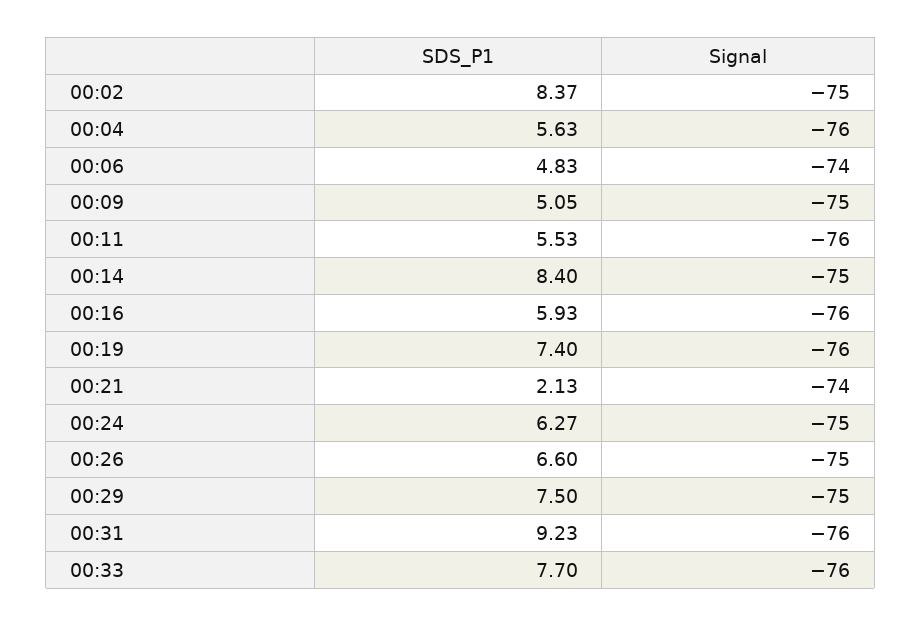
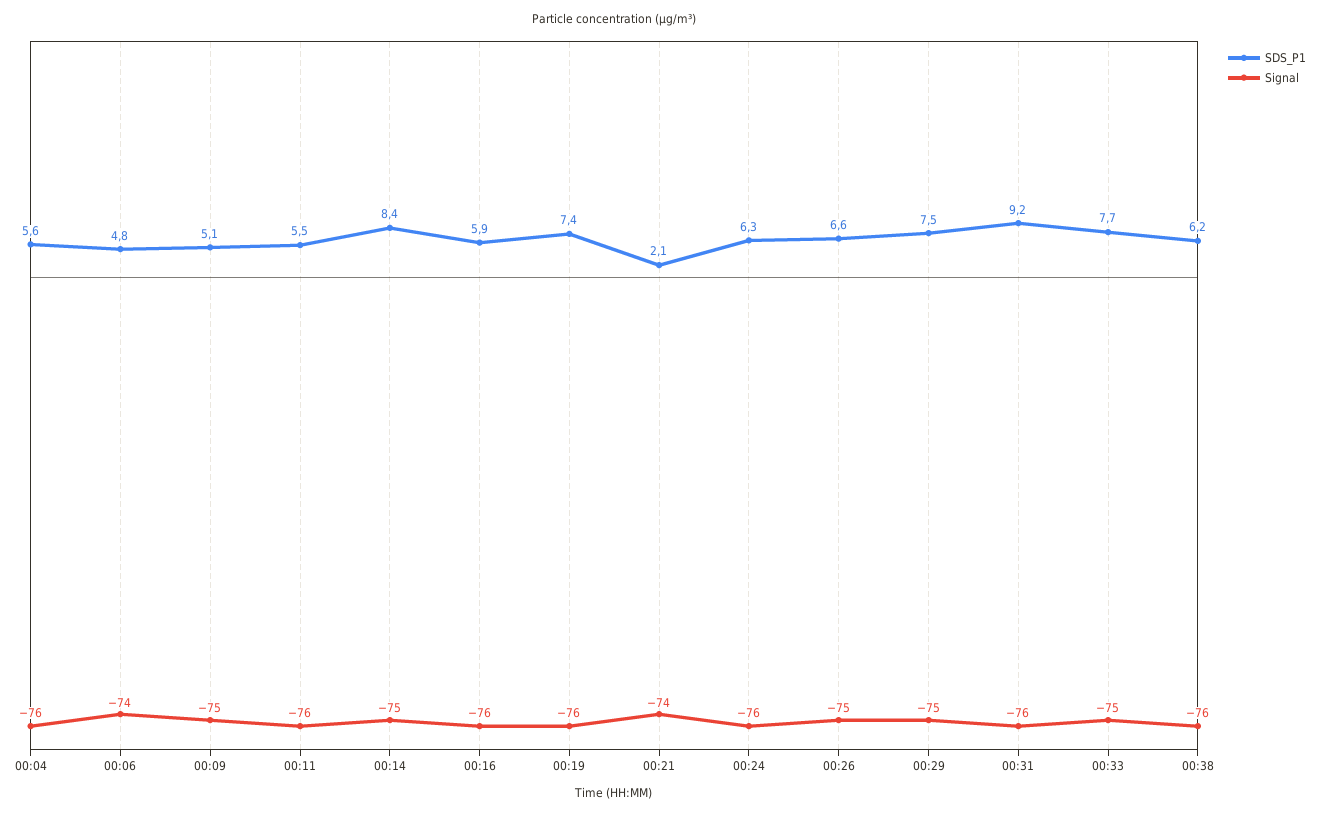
SDS_P1, 00:02: 8.37 -> none
Signal, 00:02: -75 -> none
Signal, 00:24: -75 -> -76
Signal, 00:33: -76 -> -75
SDS_P1, 00:38: none -> 6.2
Signal, 00:38: none -> -76

